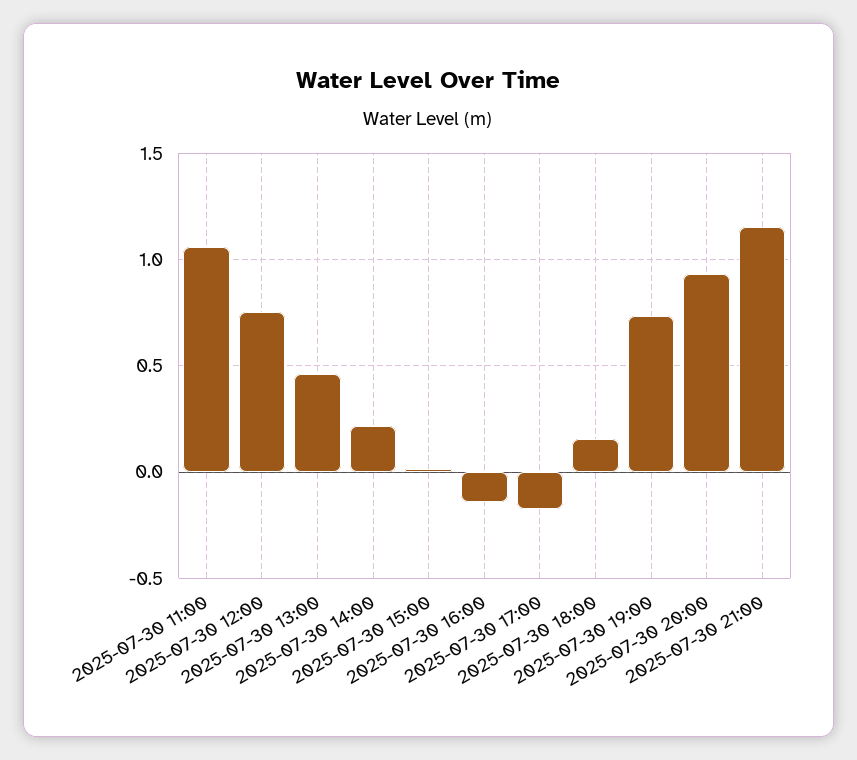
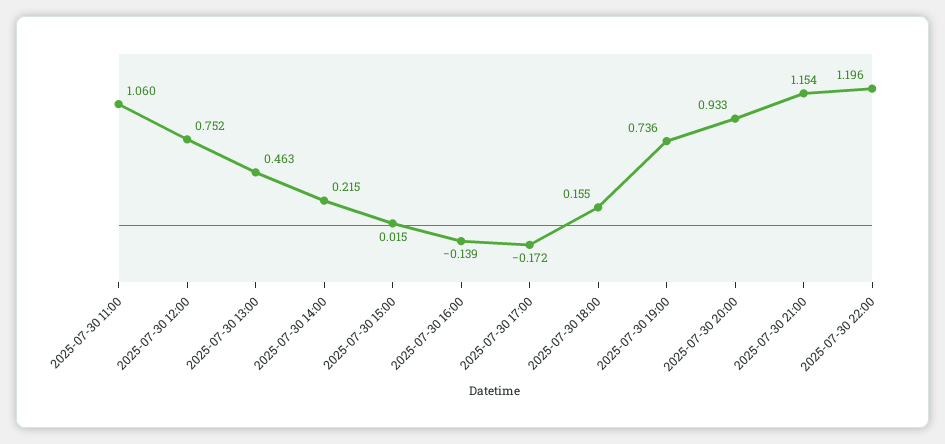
2025-07-30 22:00: none -> 1.196

